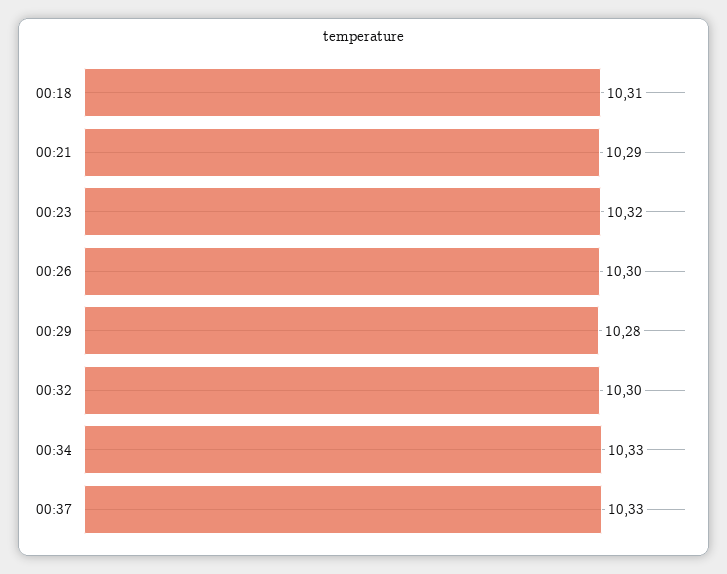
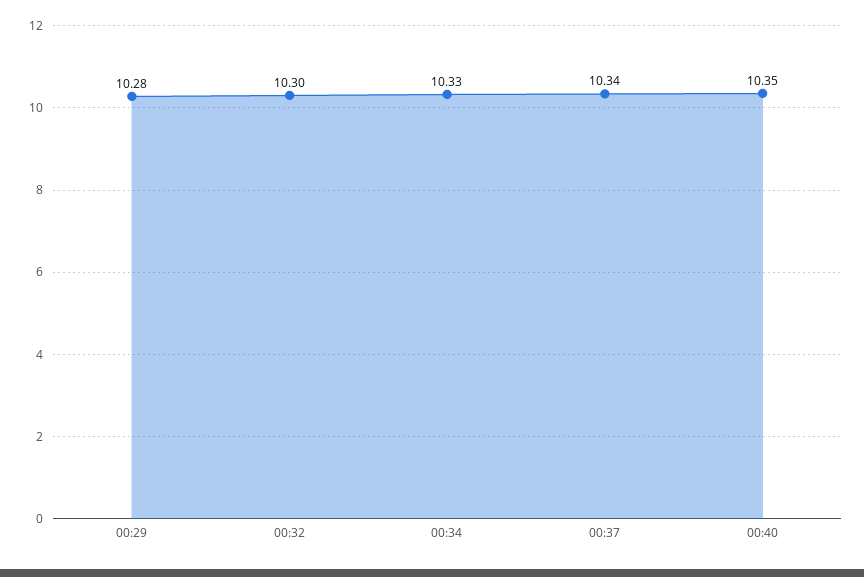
00:18: 10.31 -> none
00:21: 10.29 -> none
00:23: 10.32 -> none
00:26: 10.3 -> none
00:37: 10.33 -> 10.34
00:40: none -> 10.35

